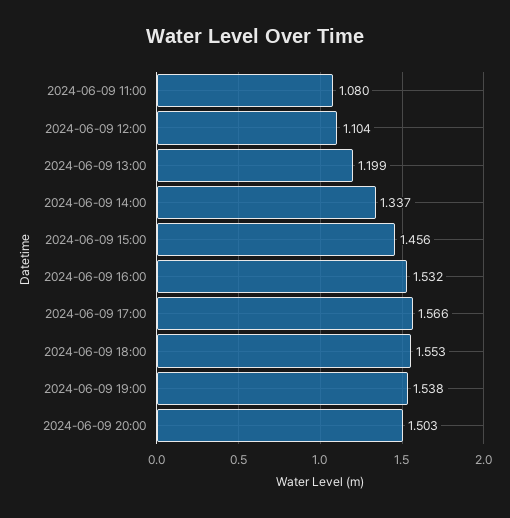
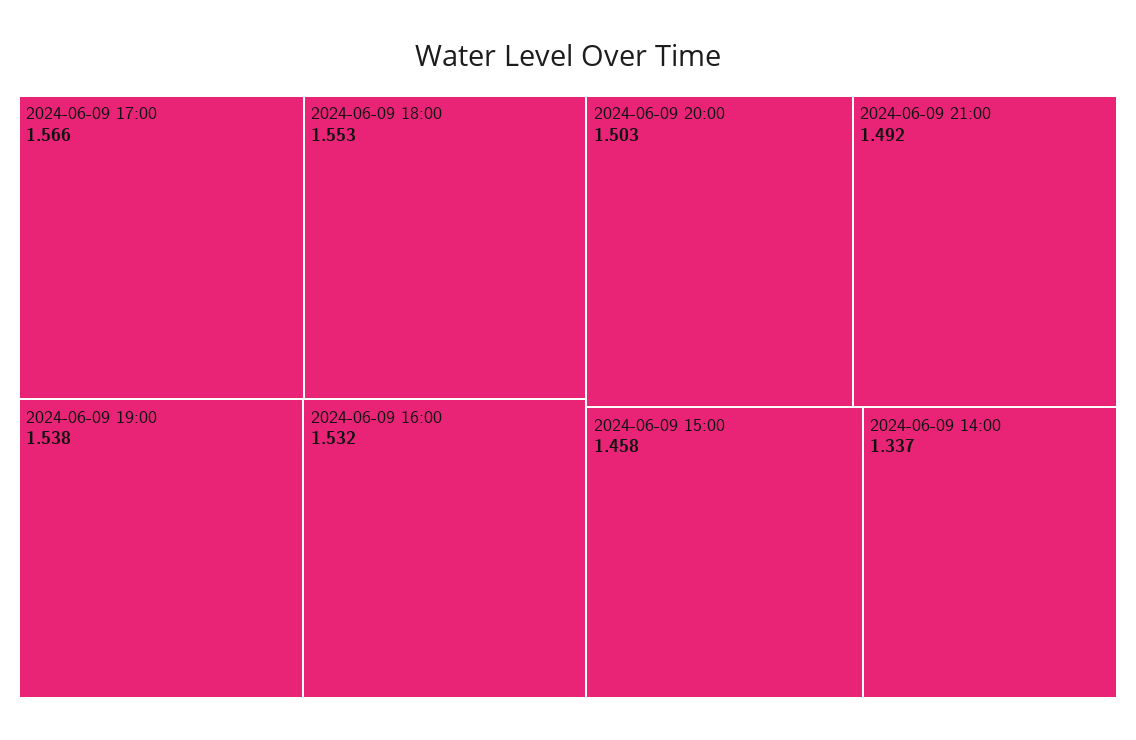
2024-06-09 11:00: 1.08 -> none
2024-06-09 12:00: 1.104 -> none
2024-06-09 13:00: 1.199 -> none
2024-06-09 15:00: 1.456 -> 1.458
2024-06-09 21:00: none -> 1.492

